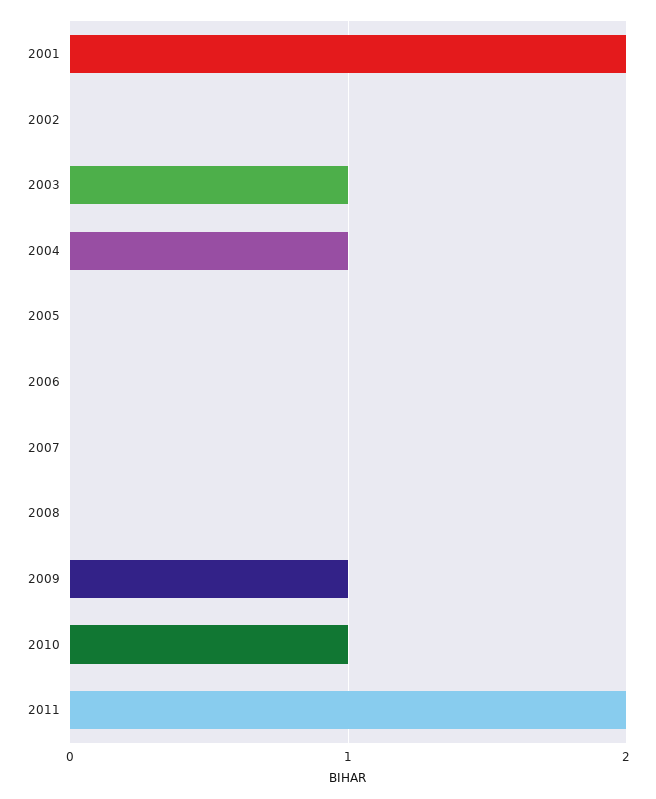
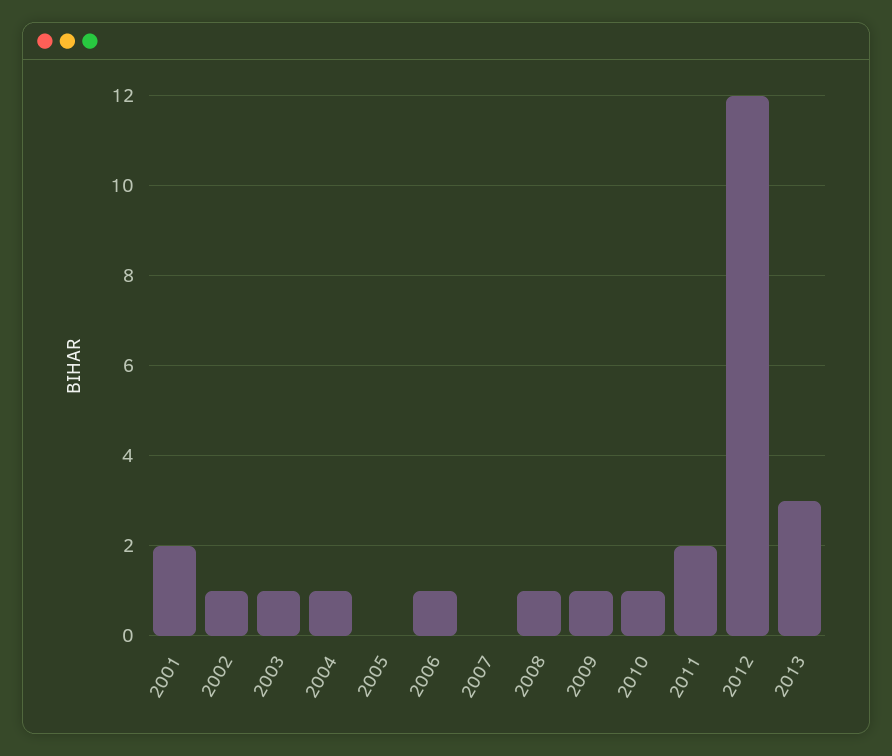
2002: 0 -> 1
2006: 0 -> 1
2008: 0 -> 1
2012: none -> 12
2013: none -> 3

